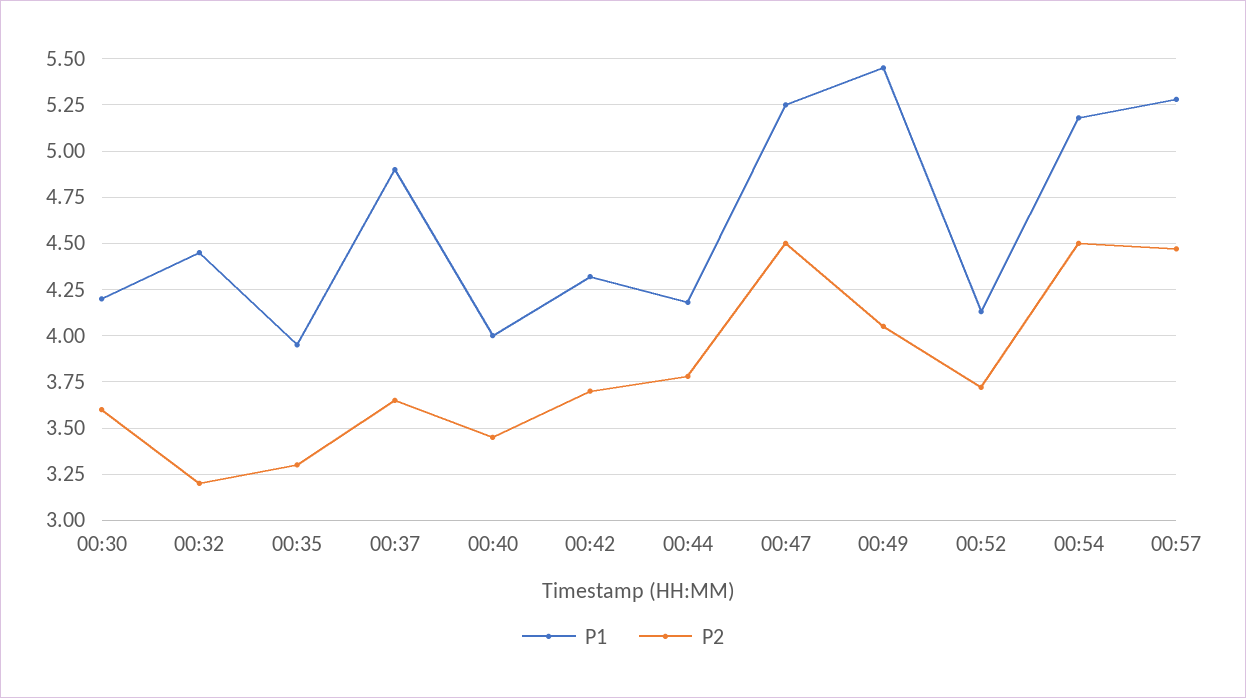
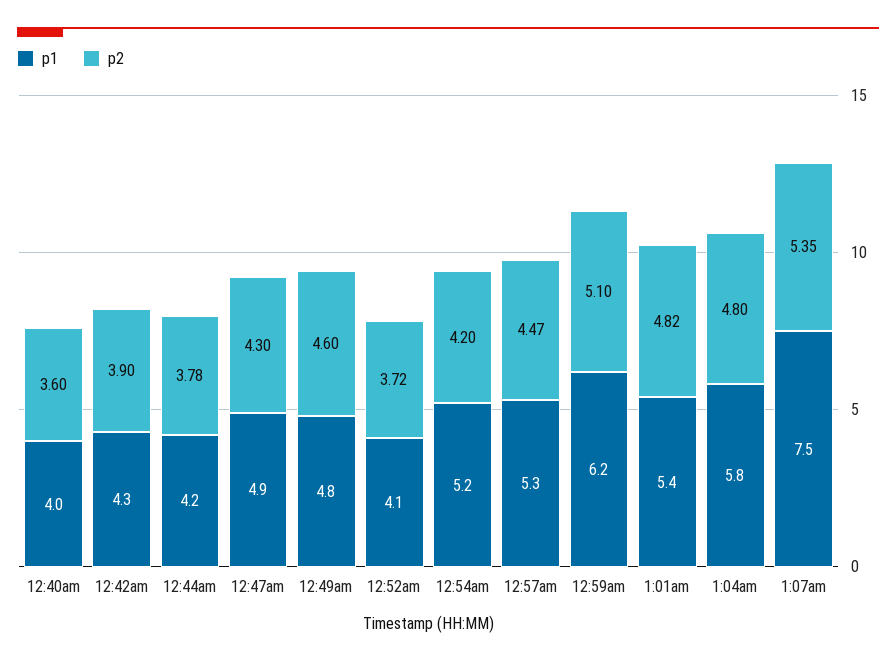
P1, 00:30: 4.2 -> none
P2, 00:30: 3.6 -> none
P1, 00:32: 4.45 -> none
P2, 00:32: 3.2 -> none
P1, 00:35: 3.95 -> none
P2, 00:35: 3.3 -> none
P1, 00:37: 4.9 -> none
P2, 00:37: 3.65 -> none
P2, 00:40: 3.45 -> 3.6
P2, 00:42: 3.7 -> 3.9
P1, 00:47: 5.25 -> 4.9
P2, 00:47: 4.5 -> 4.3
P1, 00:49: 5.45 -> 4.8
P2, 00:49: 4.05 -> 4.6
P2, 00:54: 4.5 -> 4.2
P1, 12:59am: none -> 6.2
P2, 12:59am: none -> 5.1
P1, 1:01am: none -> 5.4
P2, 1:01am: none -> 4.82
P1, 1:04am: none -> 5.8
P2, 1:04am: none -> 4.8
P1, 1:07am: none -> 7.5
P2, 1:07am: none -> 5.35

